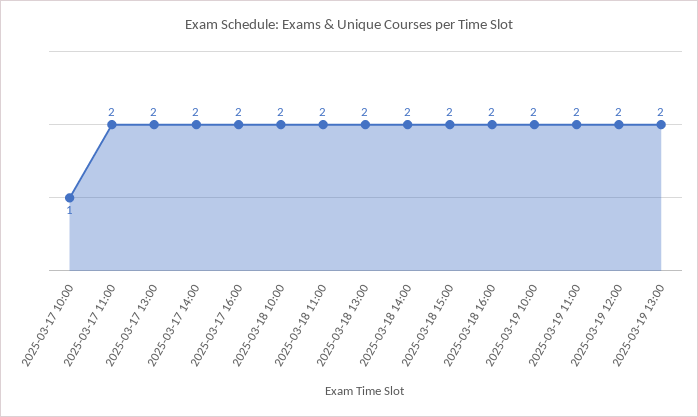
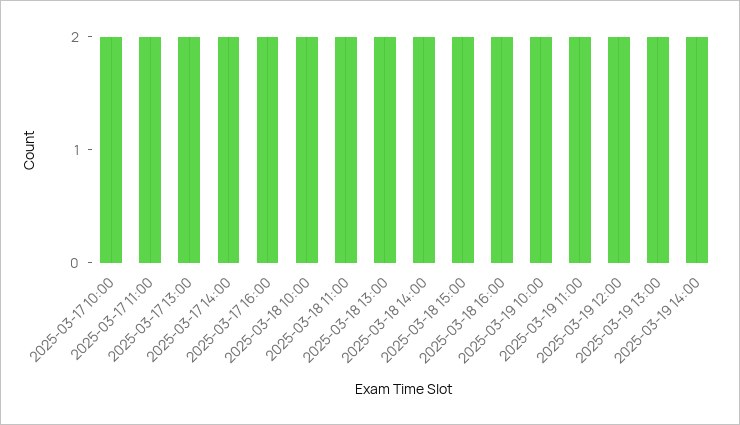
2025-03-17 10:00: 1 -> 2
2025-03-19 14:00: none -> 2

